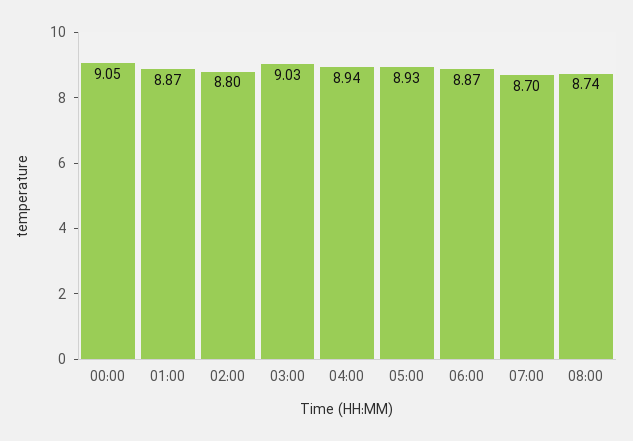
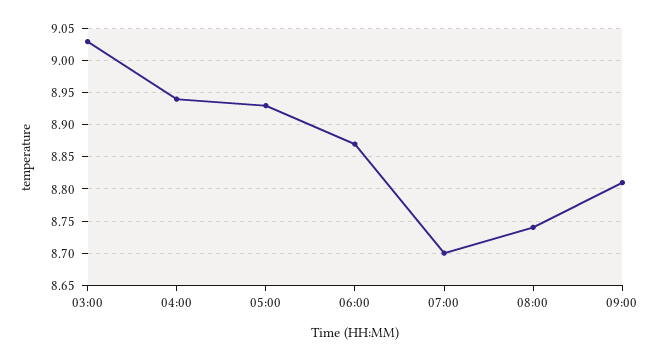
00:00: 9.05 -> none
01:00: 8.87 -> none
02:00: 8.8 -> none
09:00: none -> 8.81

